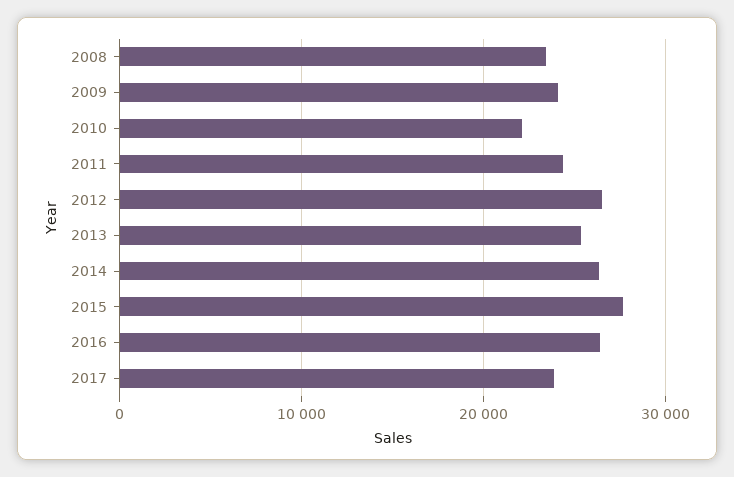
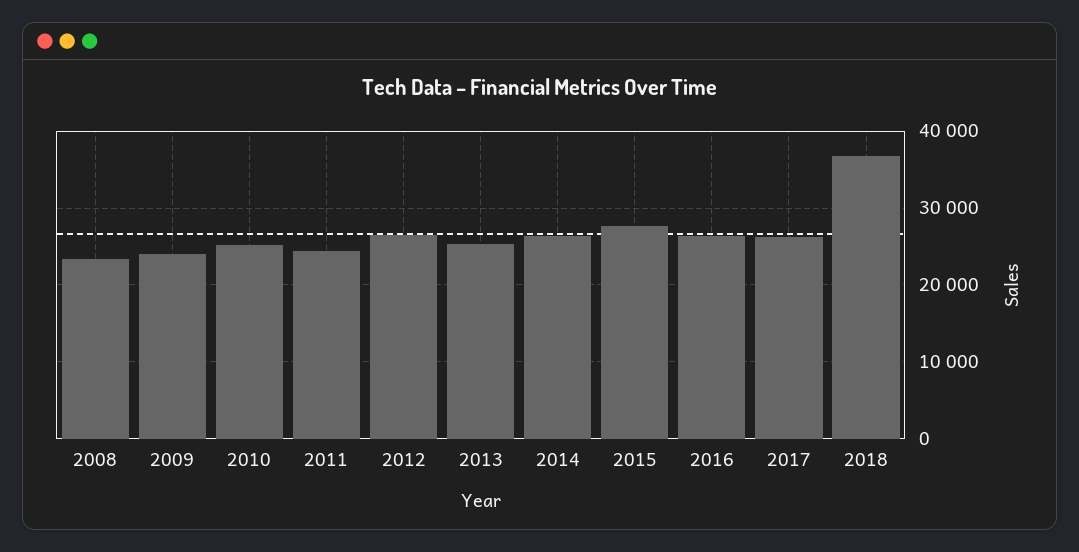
2010: 22000 -> 25000
2017: 24000 -> 26000
2018: none -> 37000

